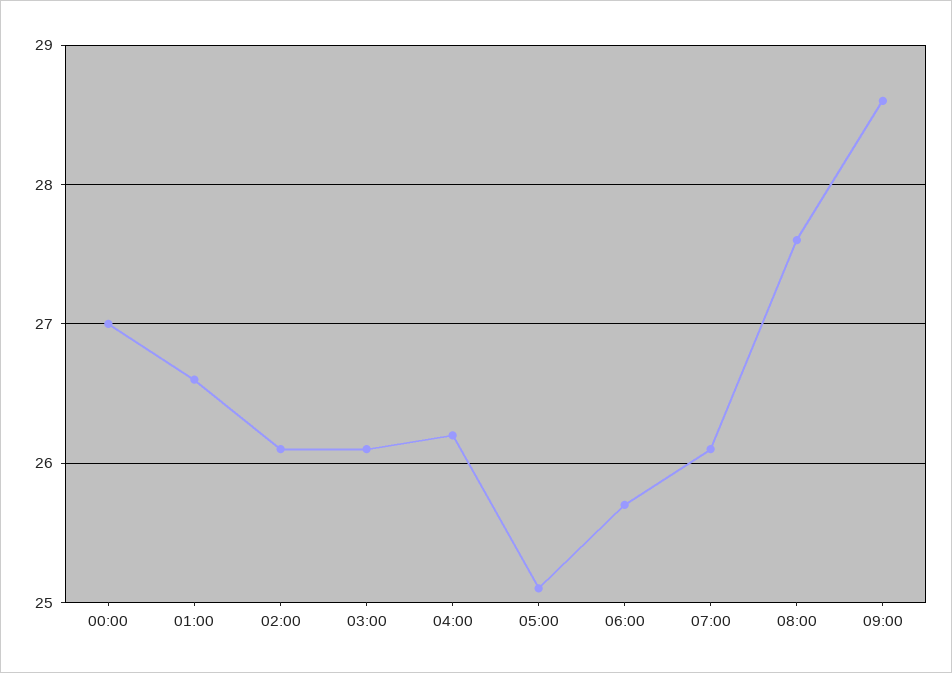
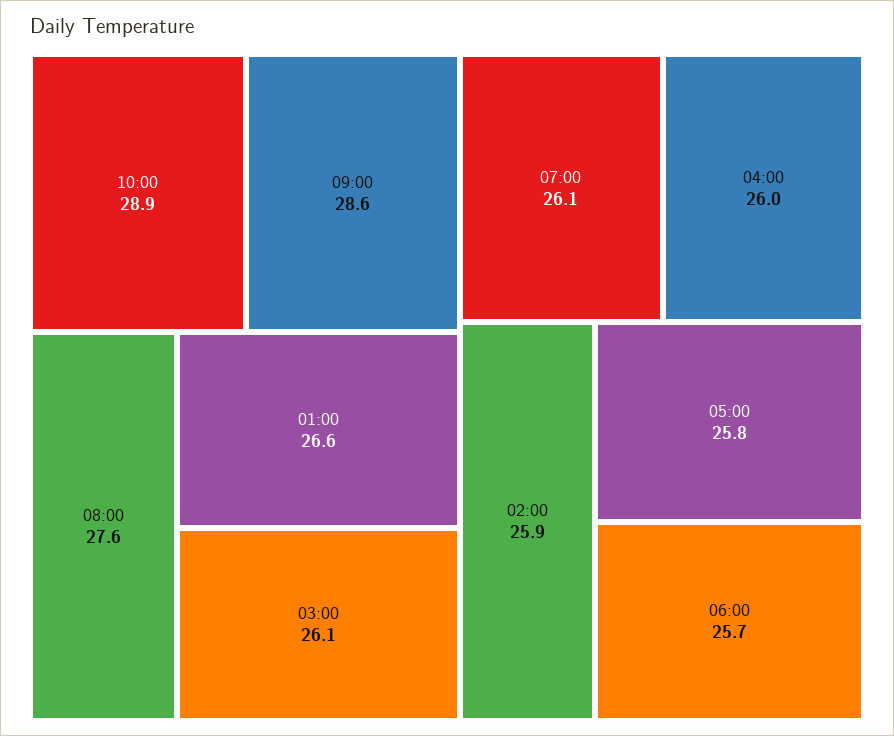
00:00: 27 -> none
02:00: 26.1 -> 25.9
04:00: 26.2 -> 26
05:00: 25.1 -> 25.8
10:00: none -> 28.9

